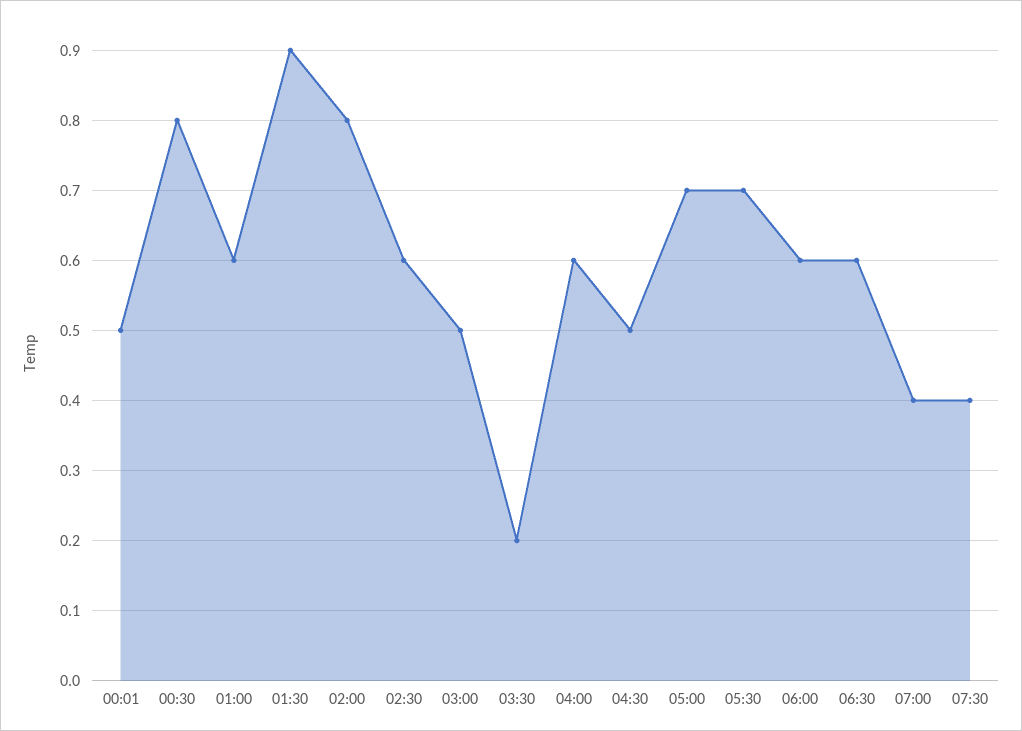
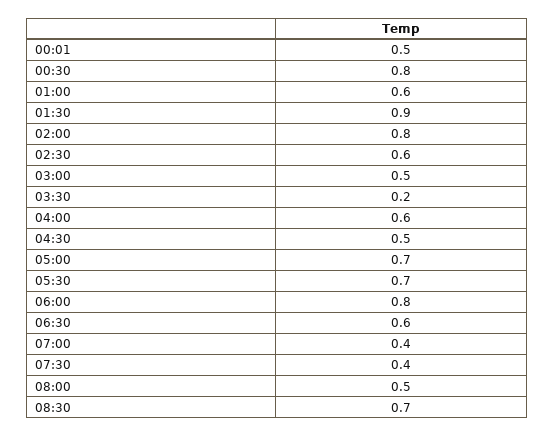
06:00: 0.6 -> 0.8
08:00: none -> 0.5
08:30: none -> 0.7

